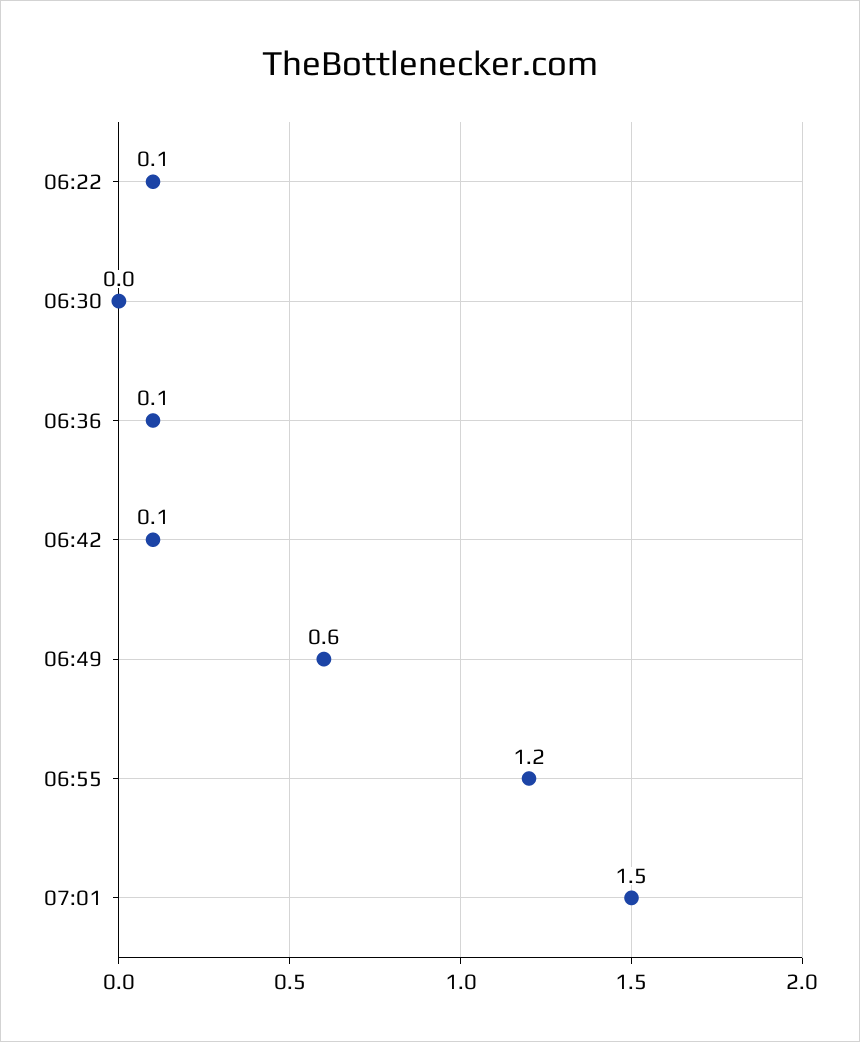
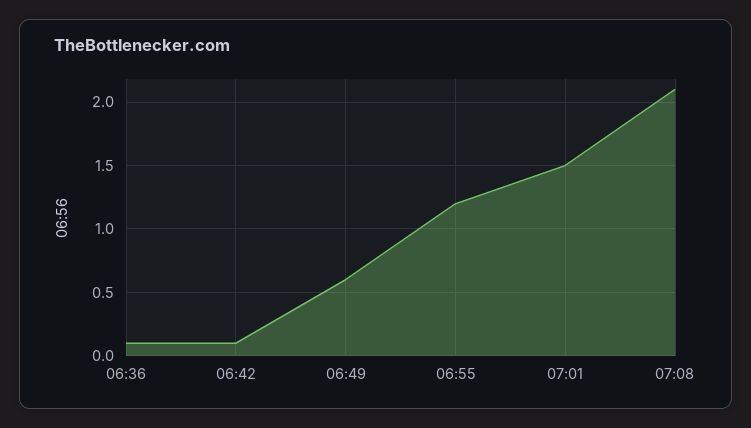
06:22: 0.1 -> none
06:30: 0 -> none
07:08: none -> 2.1

